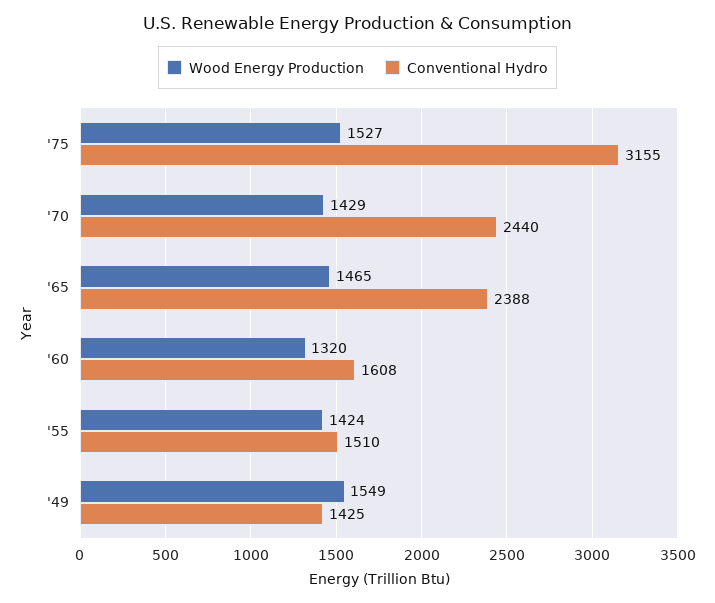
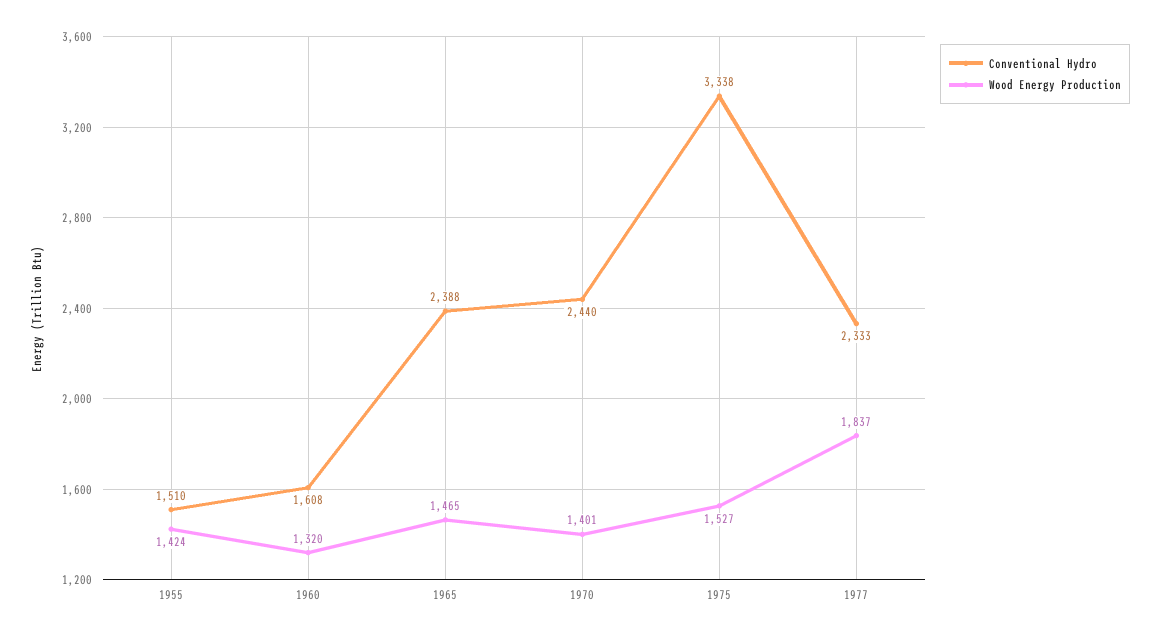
Conventional Hydro, '75: 3155 -> 3338
Wood Energy Production, '70: 1429 -> 1401
Wood Energy Production, '49: 1549 -> none
Conventional Hydro, '49: 1425 -> none
Conventional Hydro, 1977: none -> 2333
Wood Energy Production, 1977: none -> 1837

